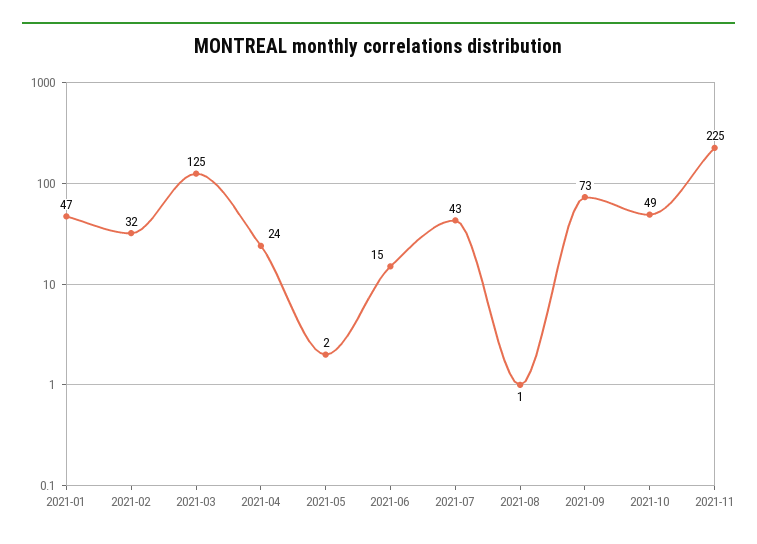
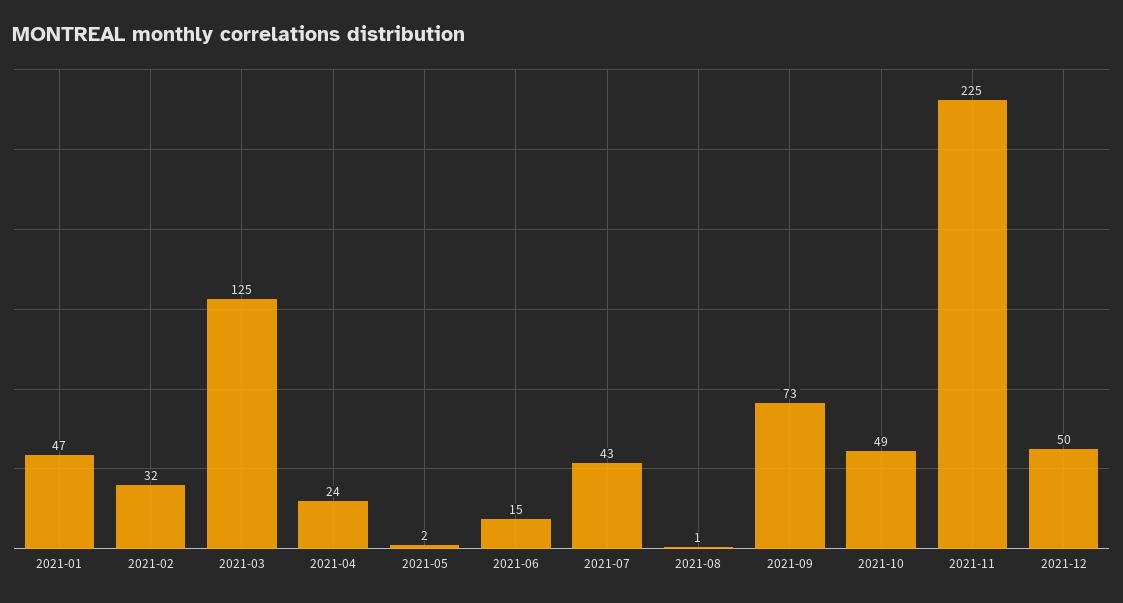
2021-12: none -> 50

